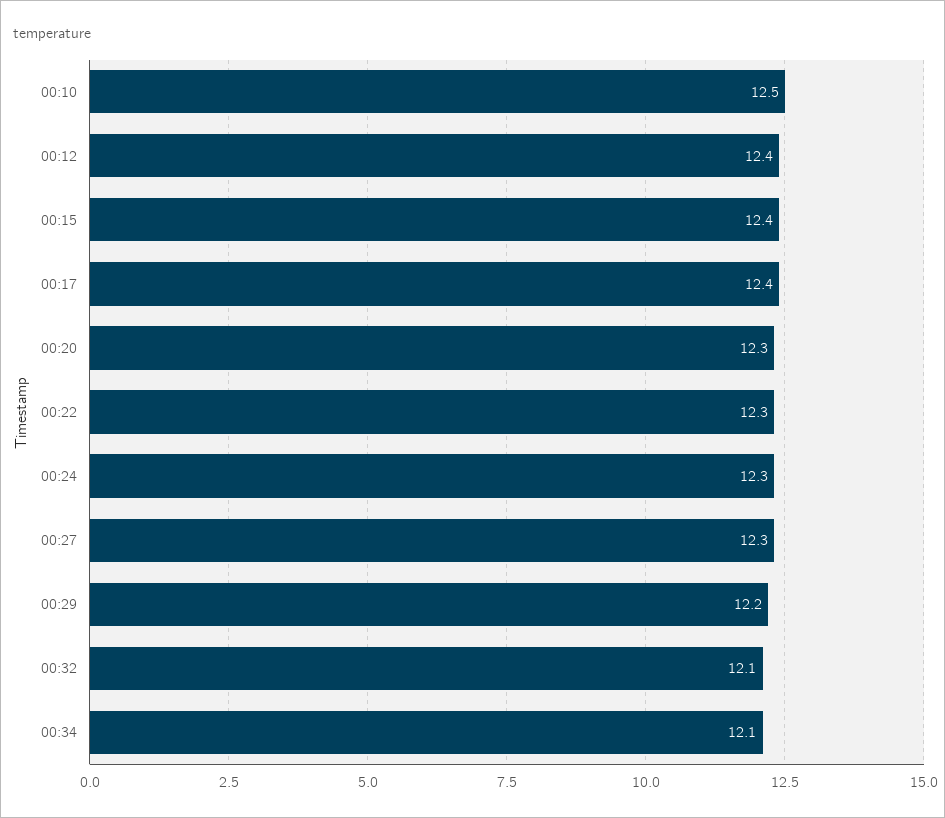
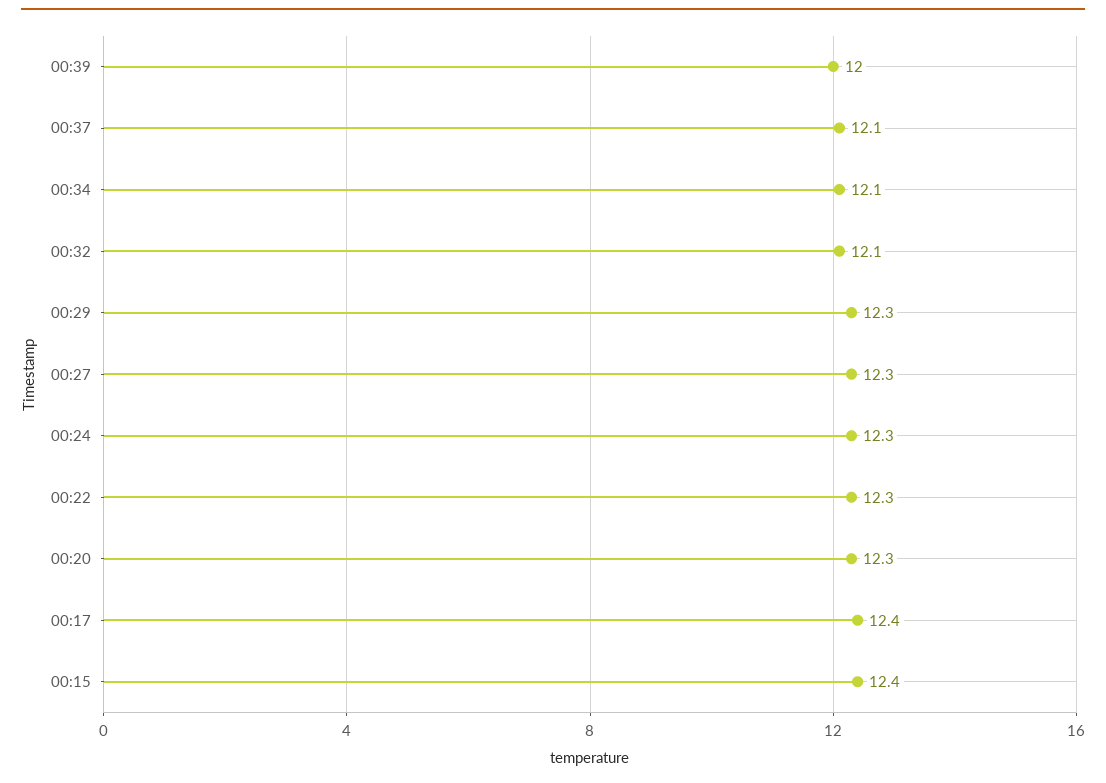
00:10: 12.5 -> none
00:12: 12.4 -> none
00:29: 12.2 -> 12.3
00:39: none -> 12
00:37: none -> 12.1

